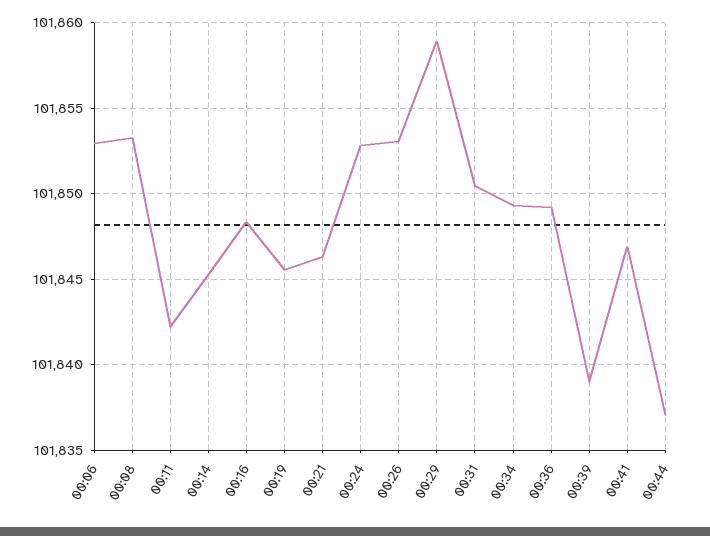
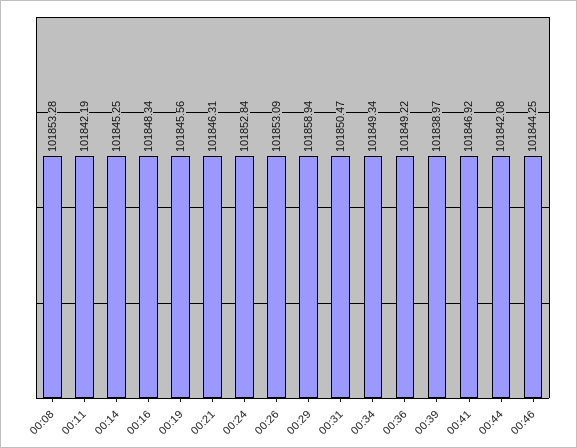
00:06: 101853 -> none
00:44: 101837 -> 101842.08
00:46: none -> 101844.25

